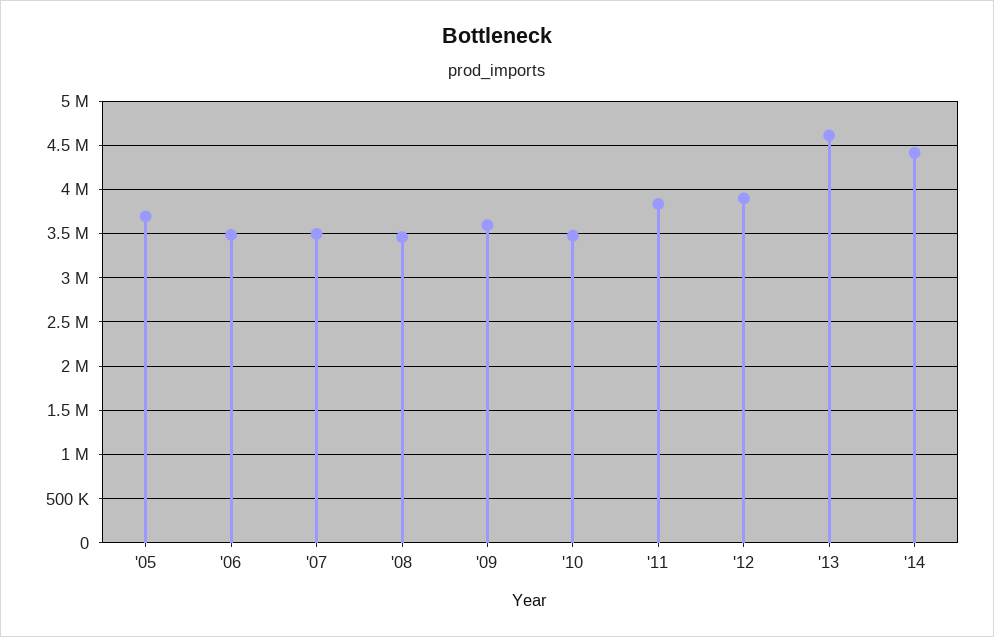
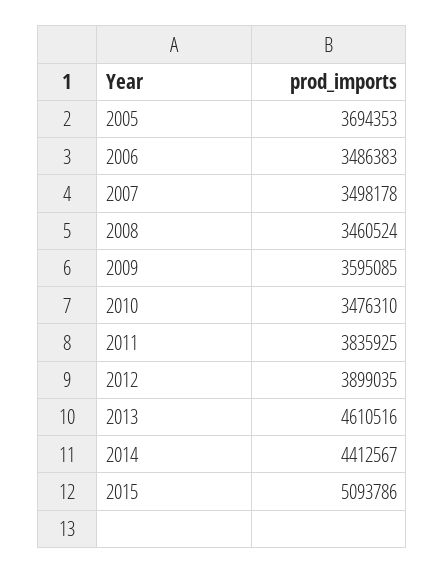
2015: none -> 5093786

